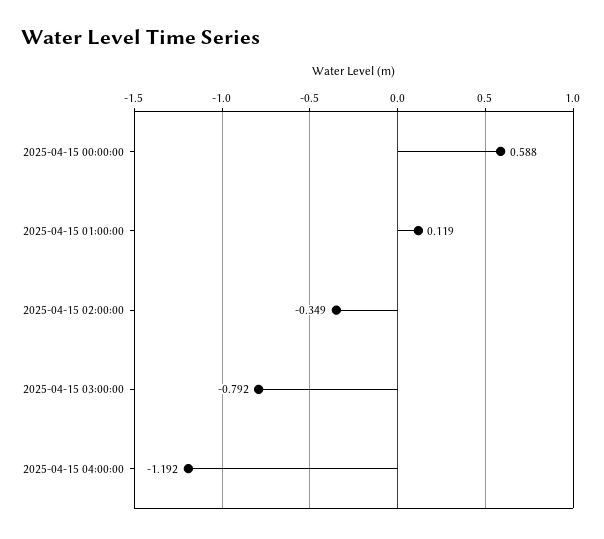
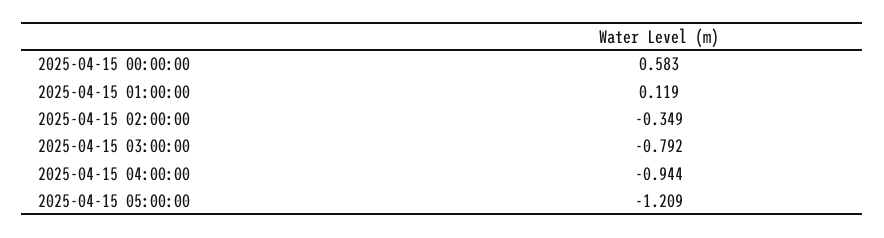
2025-04-15 00:00:00: 0.588 -> 0.583
2025-04-15 04:00:00: -1.192 -> -0.944
2025-04-15 05:00:00: none -> -1.209

